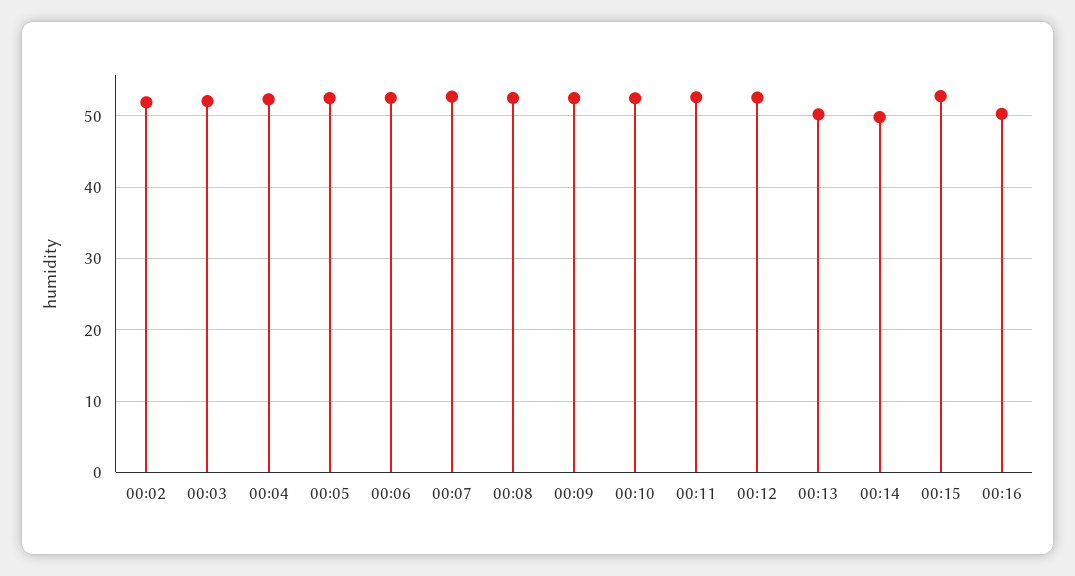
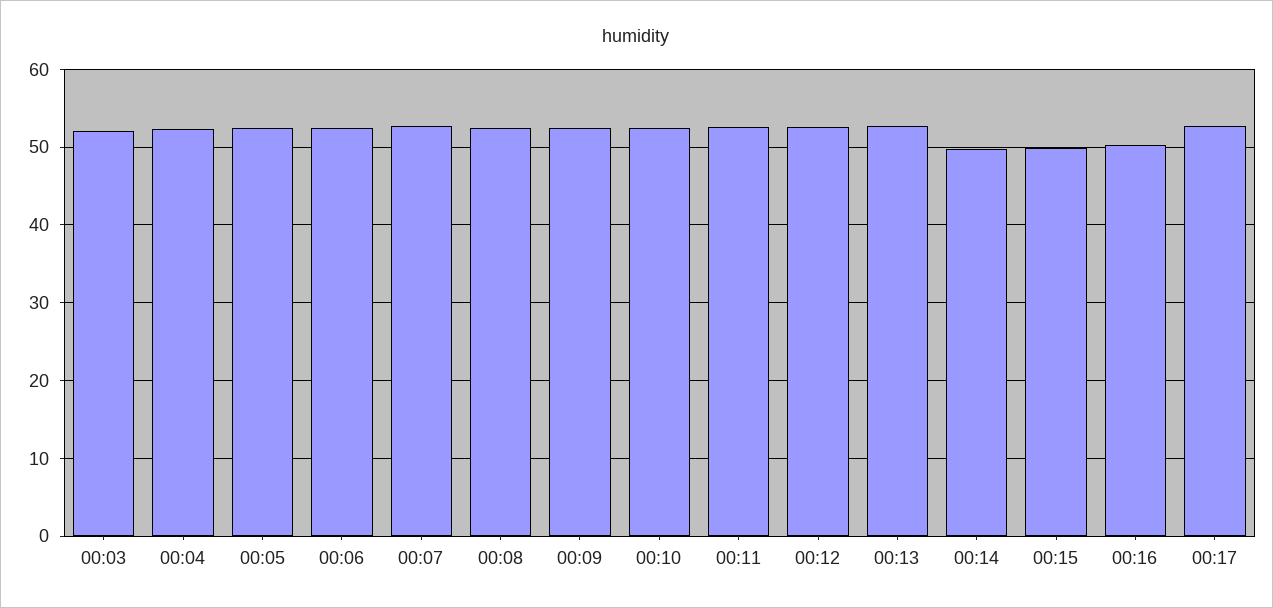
00:02: 52 -> none
00:13: 50 -> 53
00:15: 53 -> 50
00:17: none -> 53

